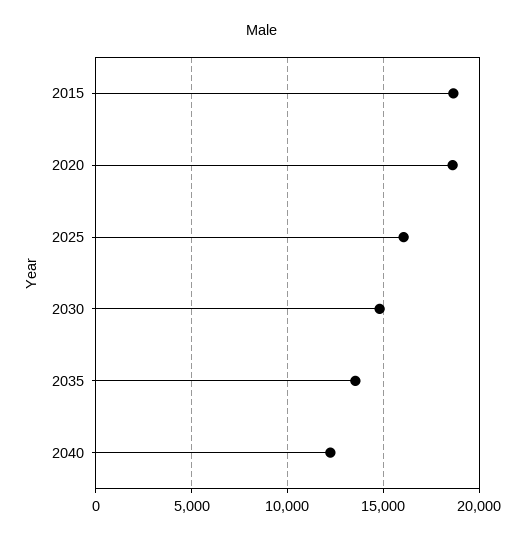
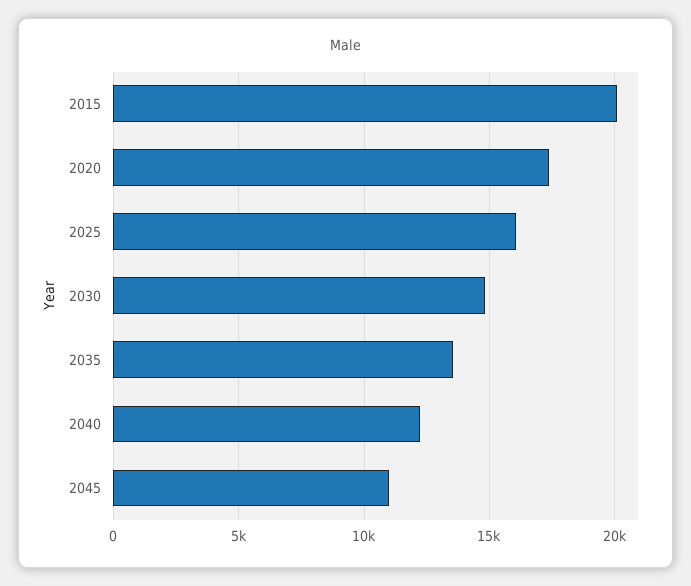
2015: 18500 -> 20000
2020: 18500 -> 17500
2045: none -> 11000

